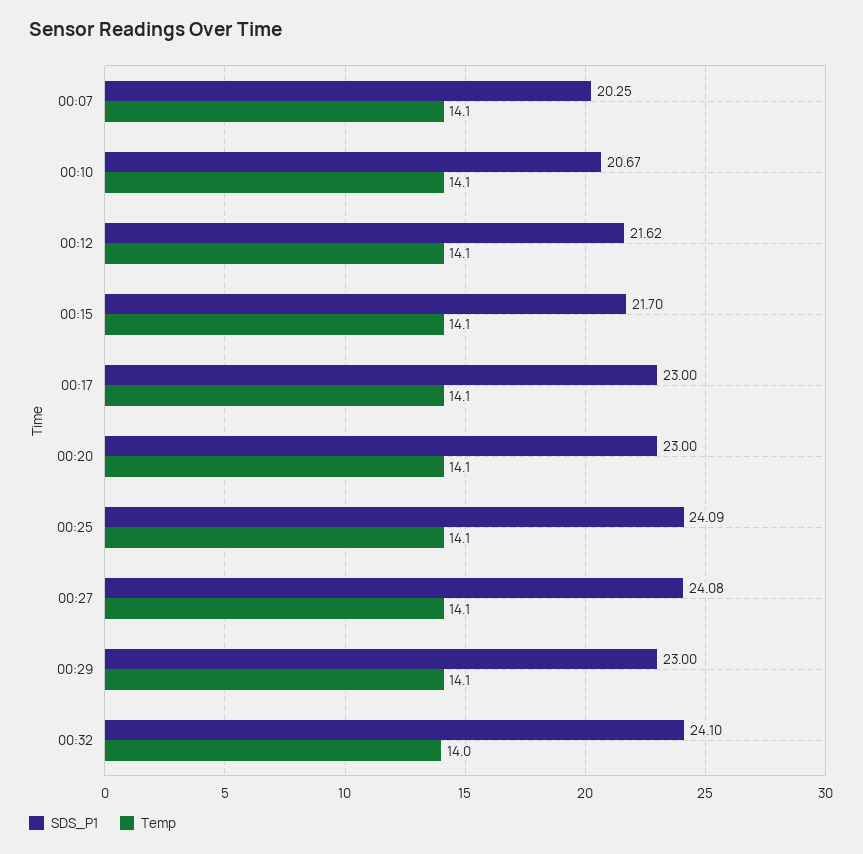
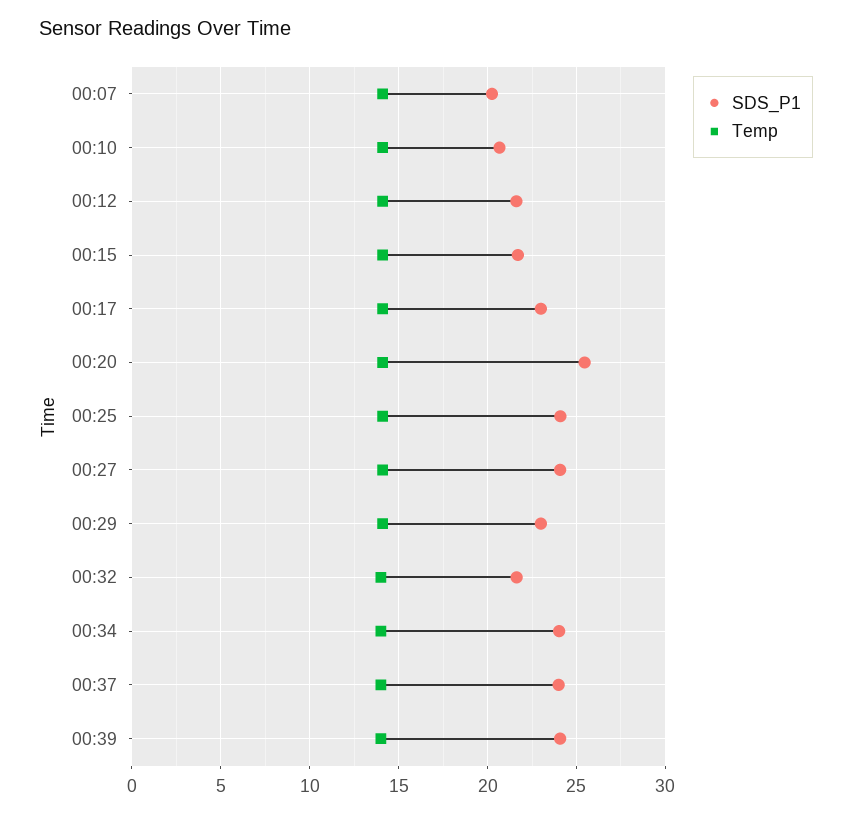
SDS_P1, 00:20: 23 -> 25.5
SDS_P1, 00:32: 24.1 -> 21.5
SDS_P1, 00:34: none -> 24
Temp, 00:34: none -> 14
SDS_P1, 00:37: none -> 24
Temp, 00:37: none -> 14
SDS_P1, 00:39: none -> 24
Temp, 00:39: none -> 14

